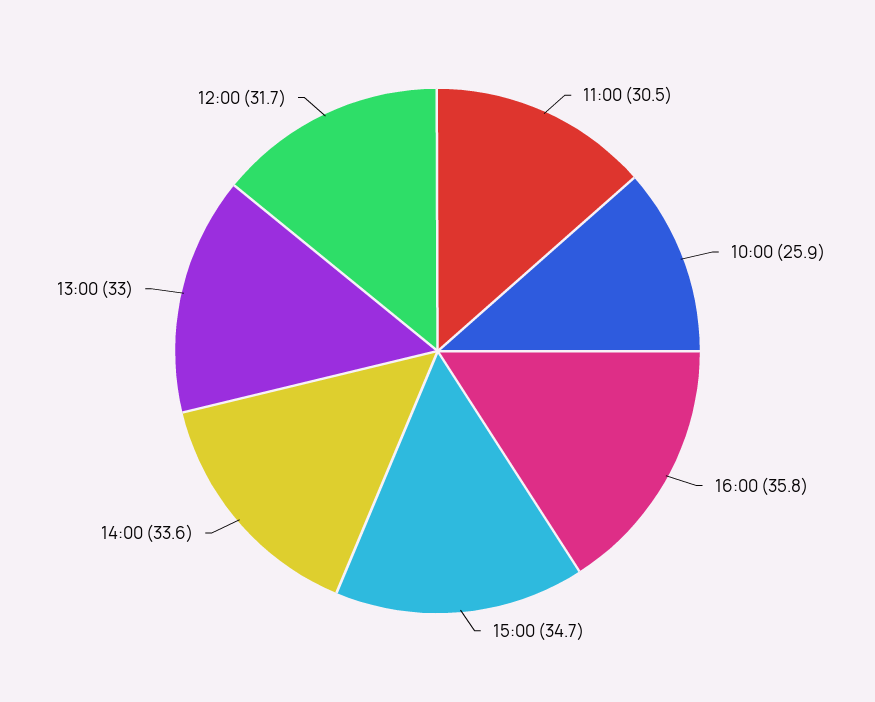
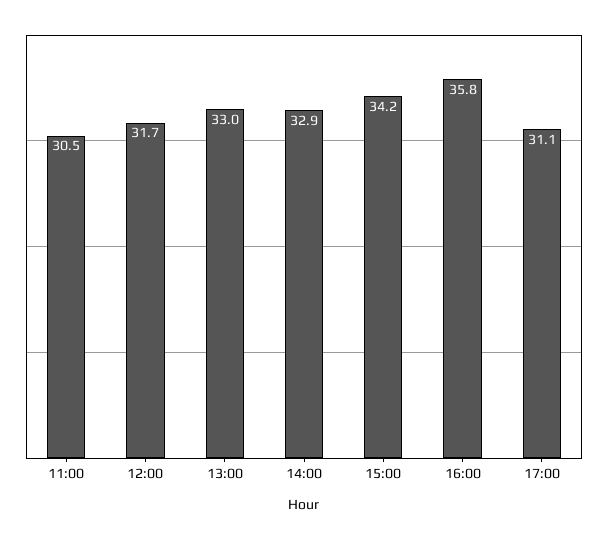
10:00: 25.9 -> none
15:00: 34.7 -> 34.2
14:00: 33.6 -> 32.9
17:00: none -> 31.1

